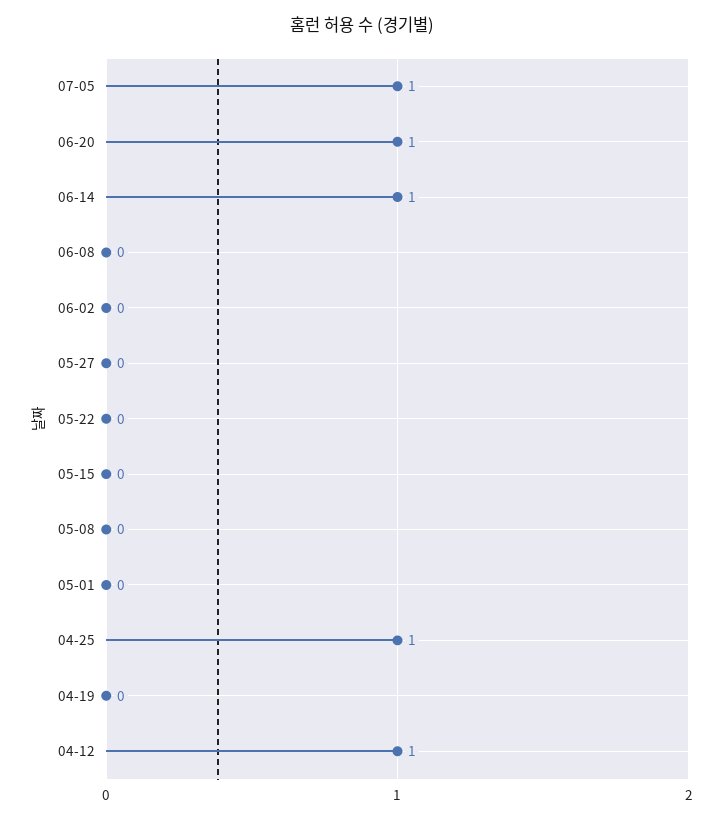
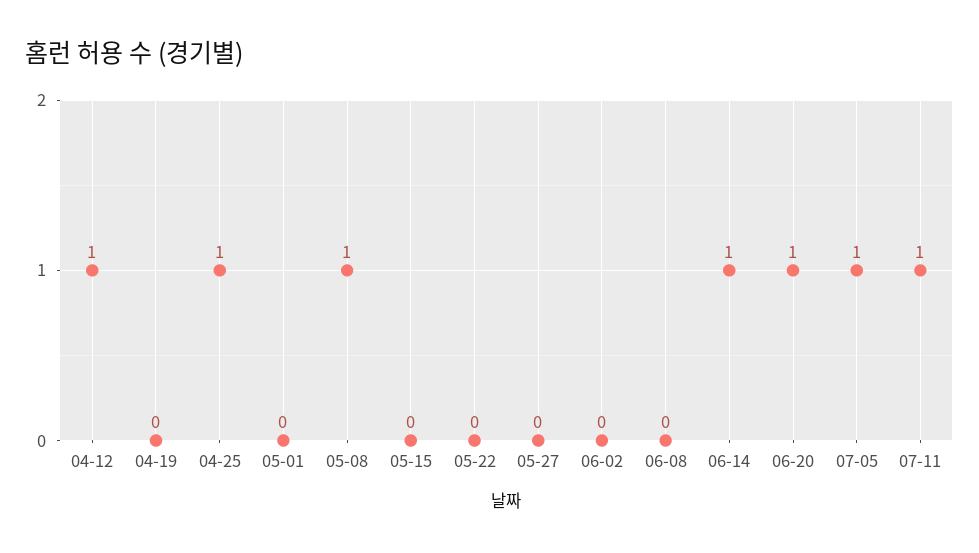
05-08: 0 -> 1
07-11: none -> 1

